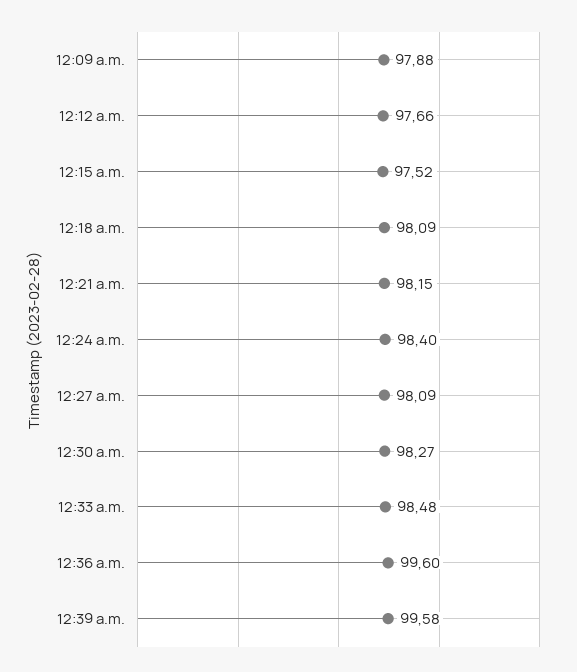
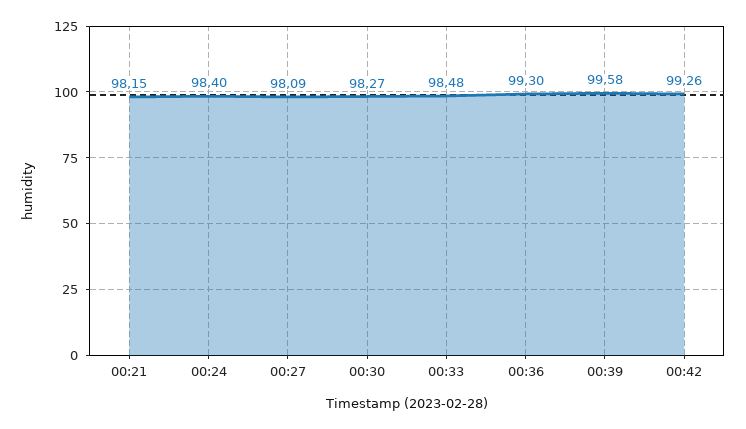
12:09 a.m.: 97.88 -> none
12:12 a.m.: 97.66 -> none
12:15 a.m.: 97.52 -> none
12:18 a.m.: 98.09 -> none
12:36 a.m.: 99.6 -> 99.3
00:42: none -> 99.26

